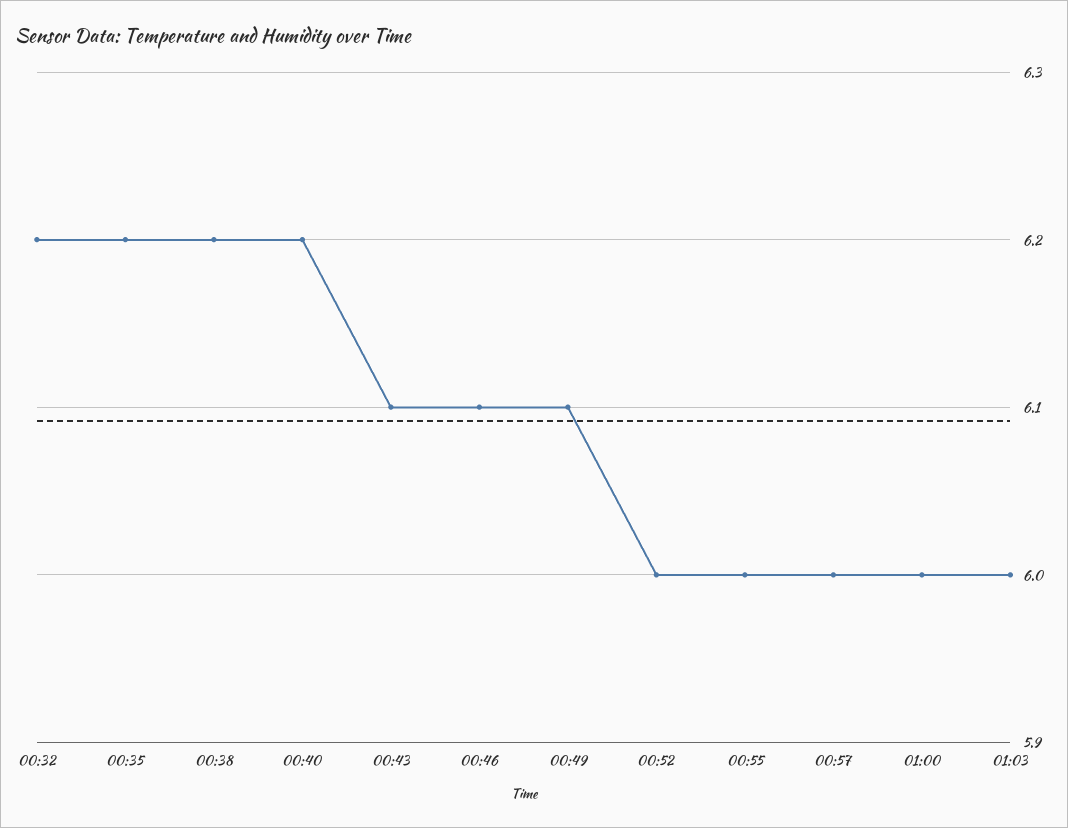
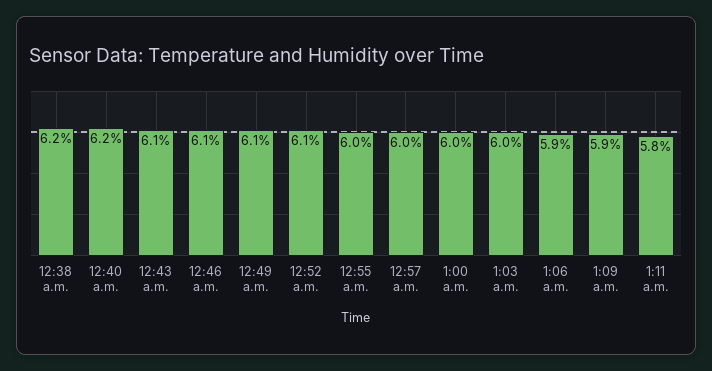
00:32: 6.2 -> none
00:35: 6.2 -> none
00:52: 6 -> 6.1
1:06 a.m.: none -> 5.9
1:09 a.m.: none -> 5.9
1:11 a.m.: none -> 5.8

